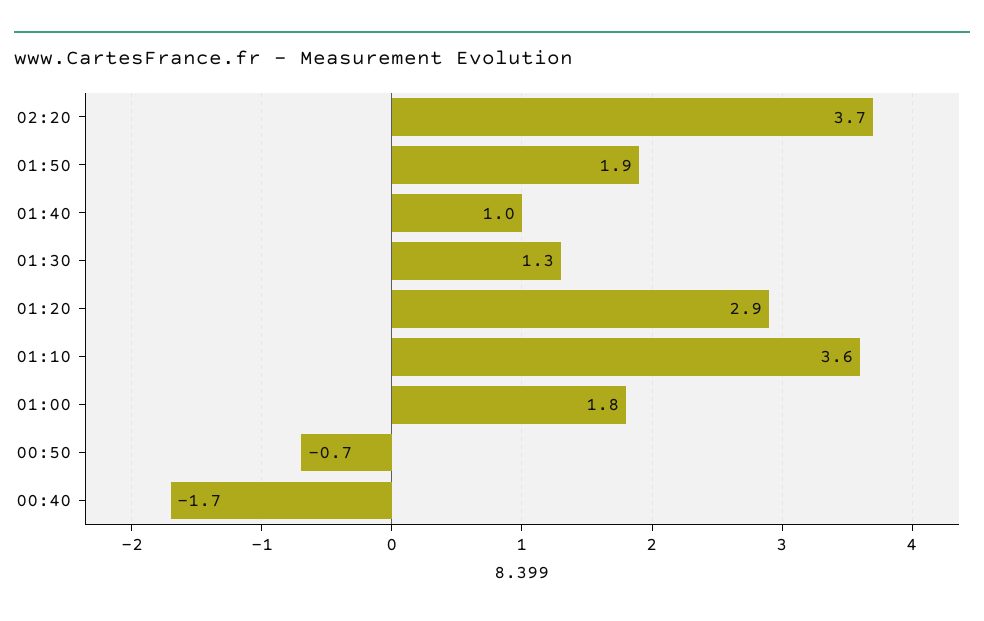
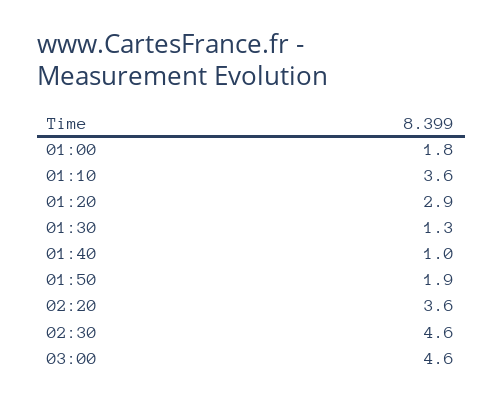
02:20: 3.7 -> 3.6
00:50: -0.7 -> none
00:40: -1.7 -> none
02:30: none -> 4.6
03:00: none -> 4.6

